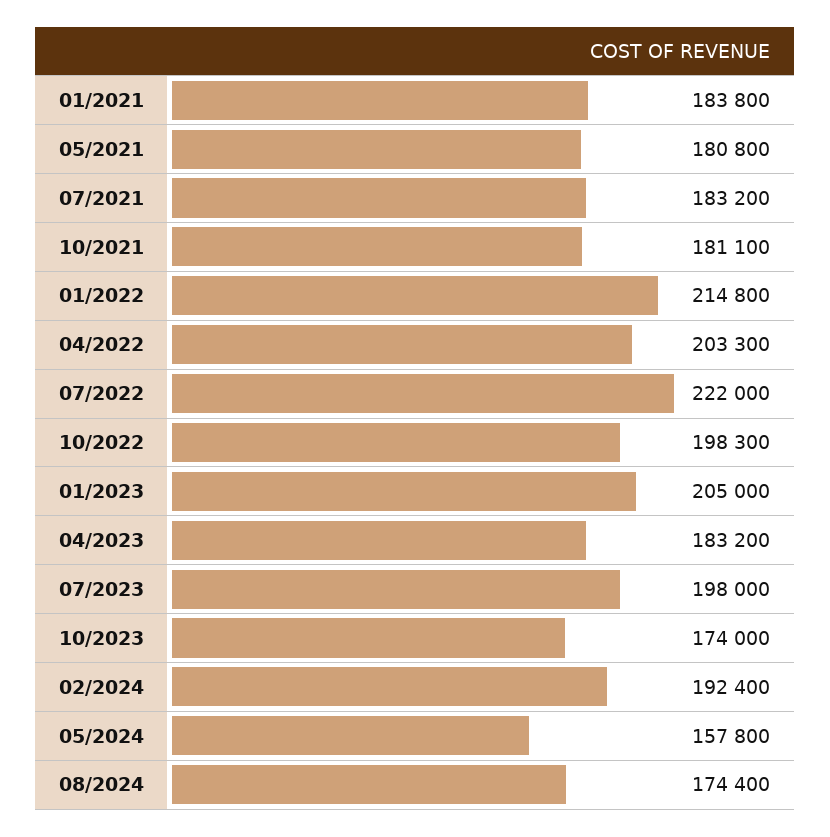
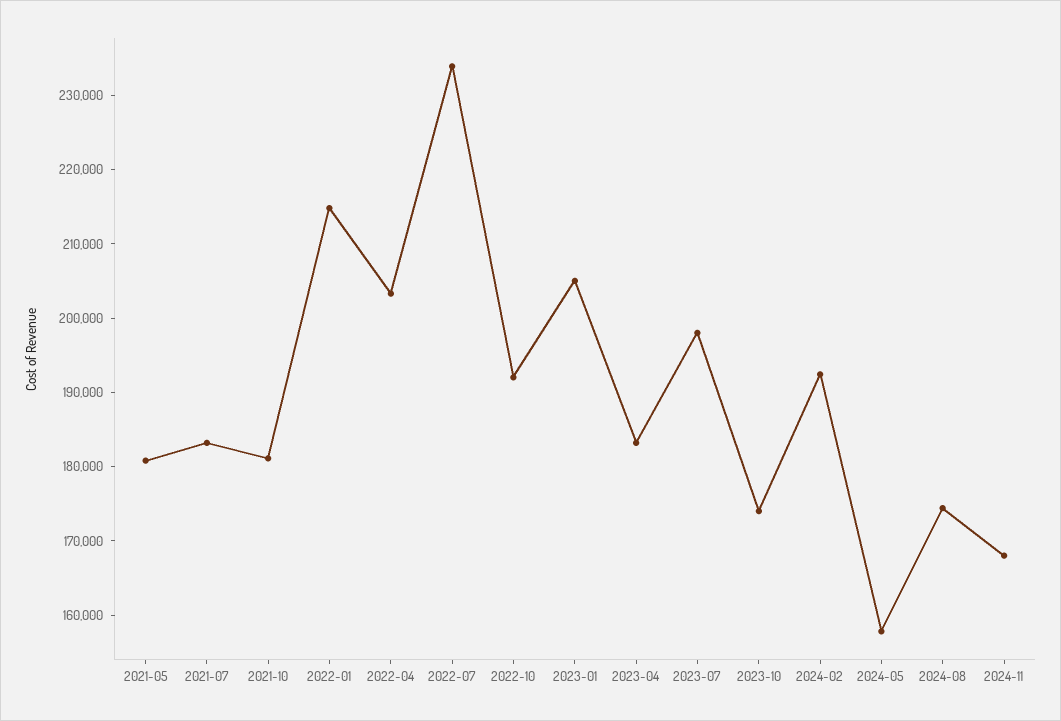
01/2021: 183800 -> none
07/2022: 222000 -> 234000
10/2022: 198300 -> 192000
2024-11: none -> 168000

